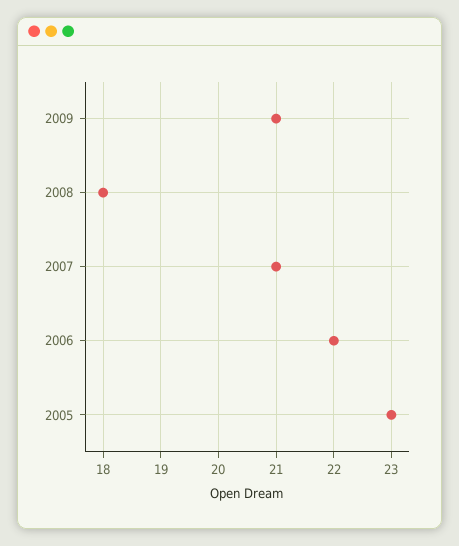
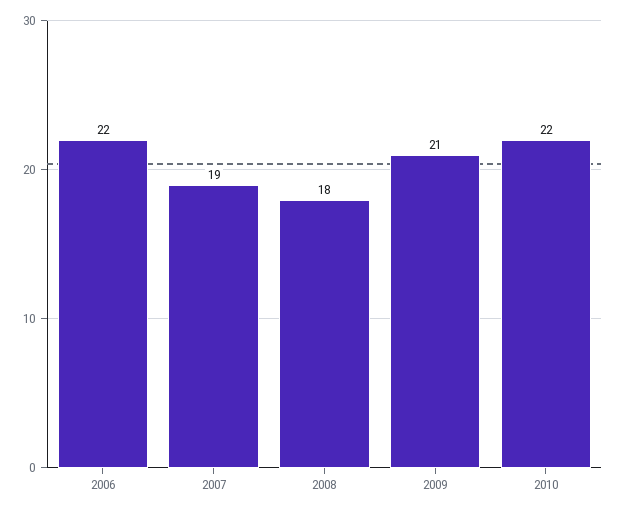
2007: 21 -> 19
2005: 23 -> none
2010: none -> 22

